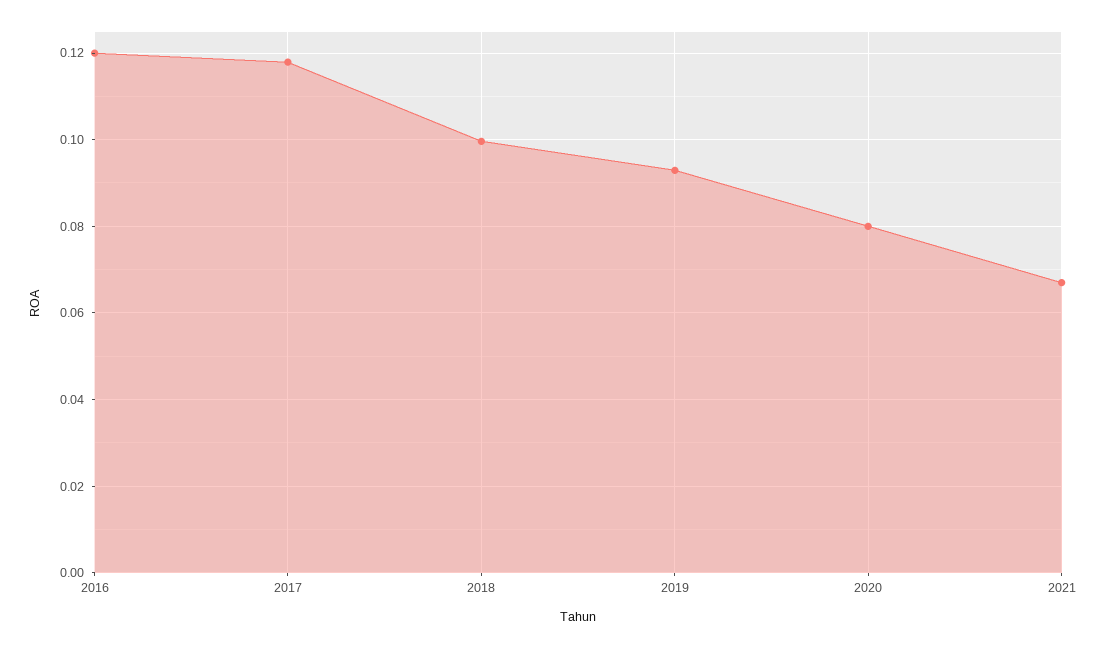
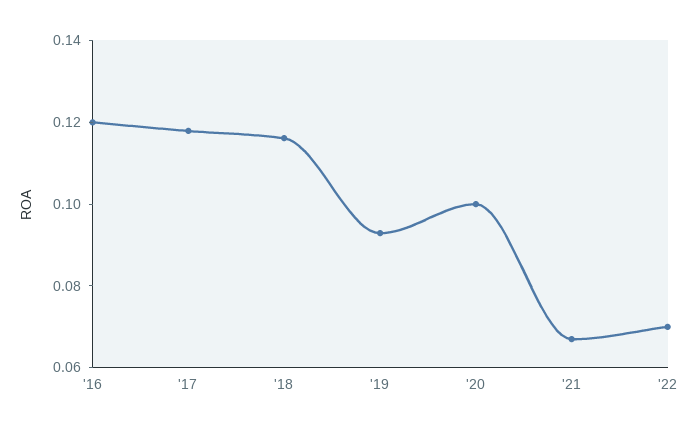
2018: 0.1 -> 0.115
2020: 0.08 -> 0.1
'22: none -> 0.07

